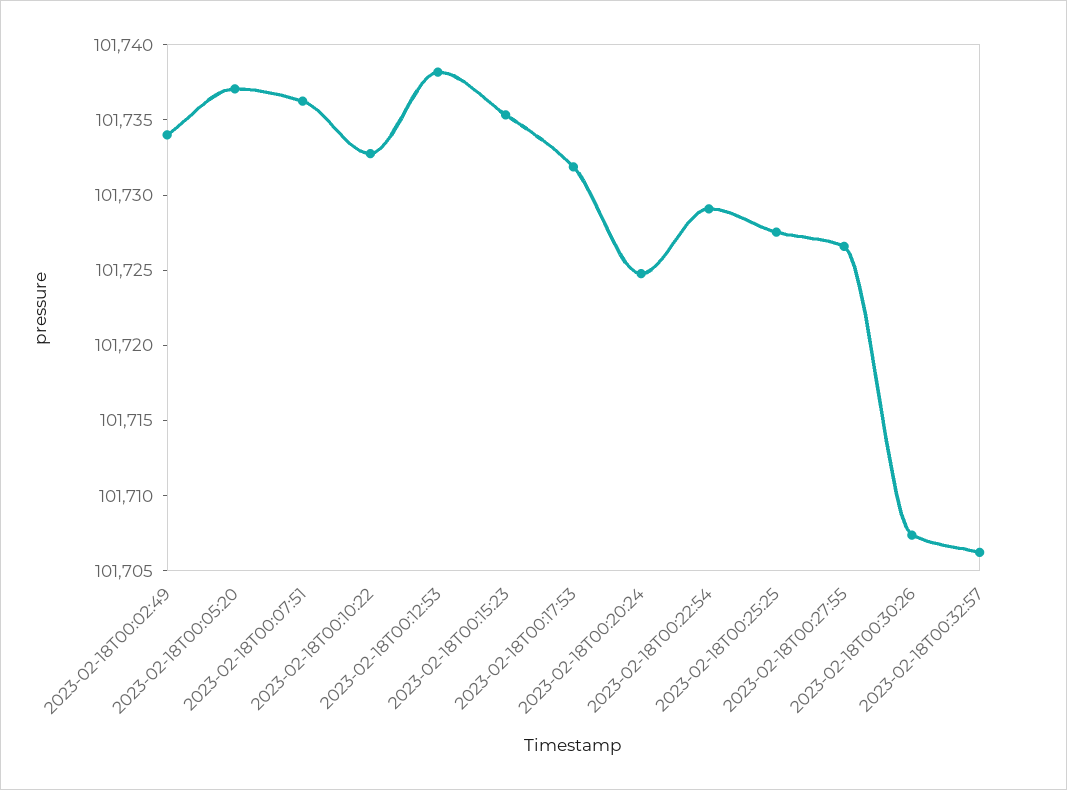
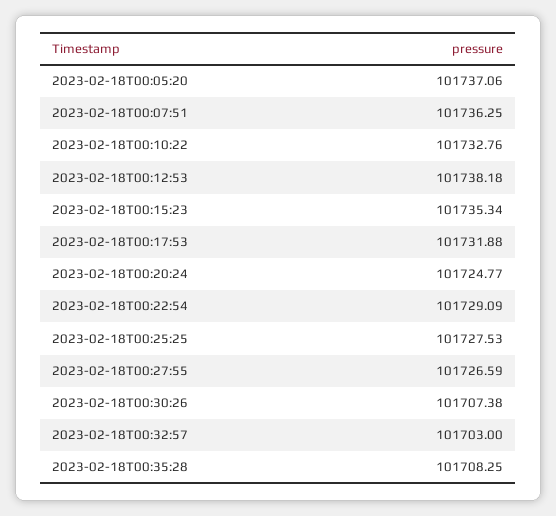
2023-02-18T00:02:49: 101734 -> none
2023-02-18T00:32:57: 101706 -> 101703
2023-02-18T00:35:28: none -> 101708.25

